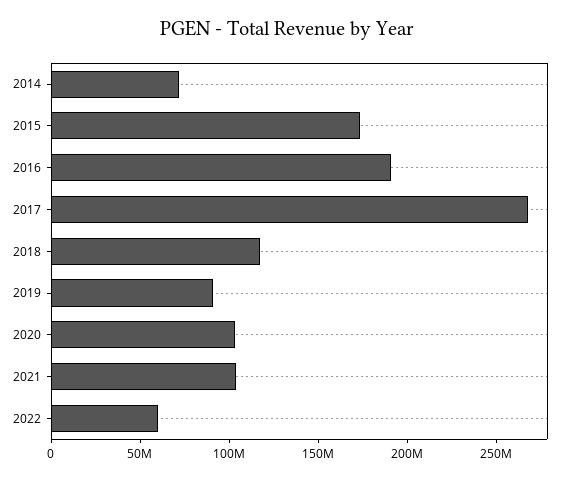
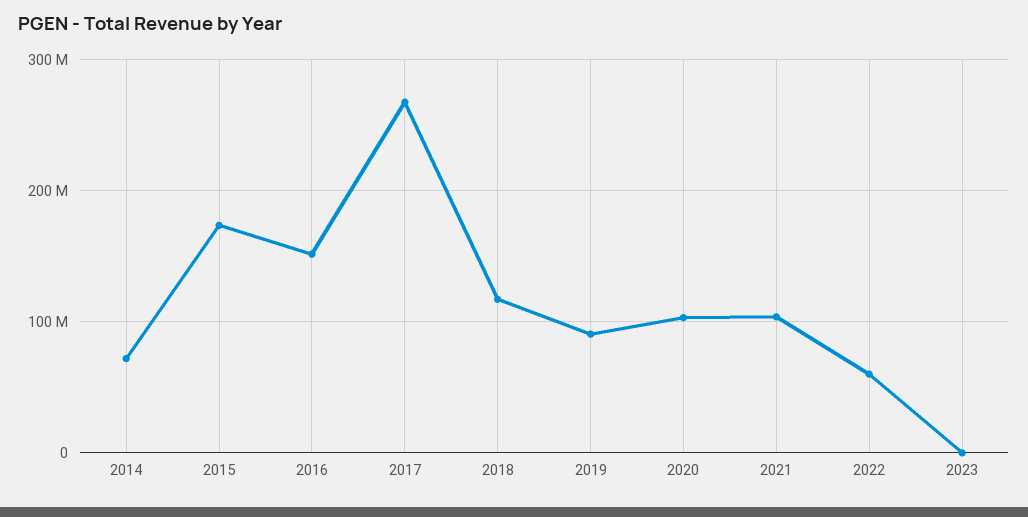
2016: 190000000 -> 150000000
2023: none -> 0

